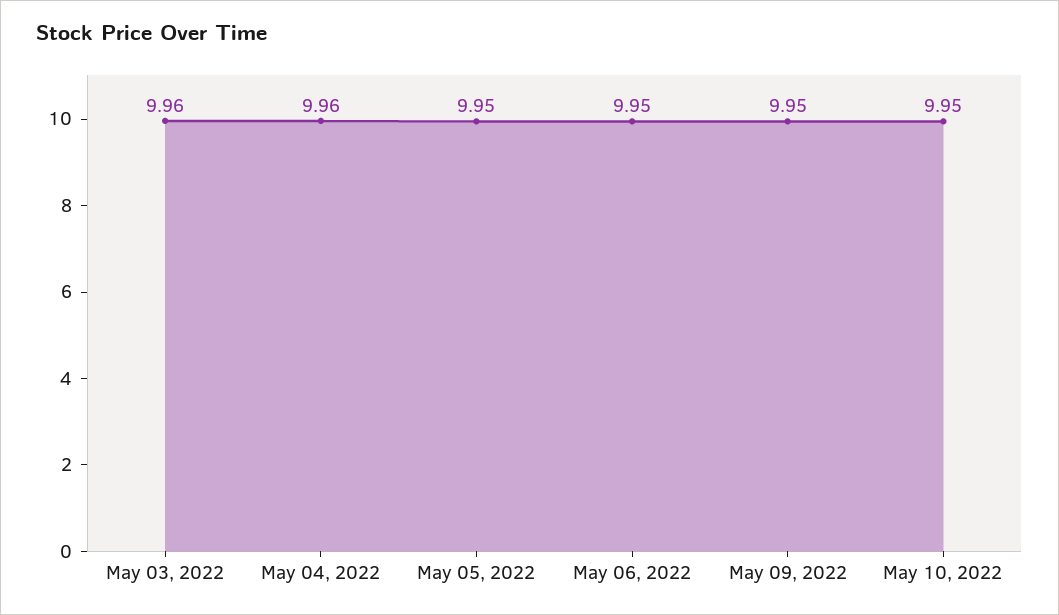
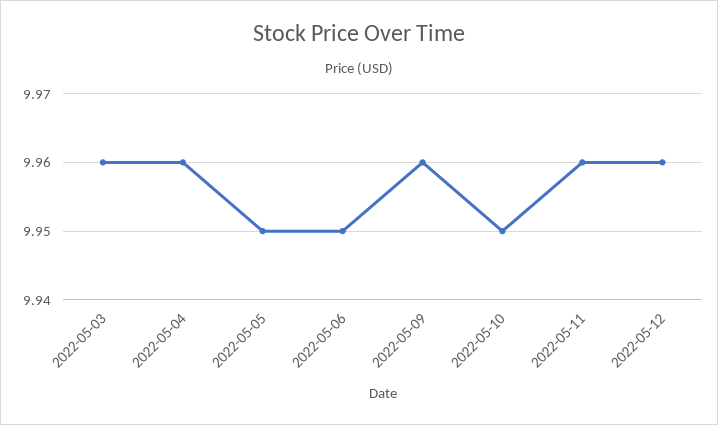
May 09, 2022: 9.95 -> 9.96
2022-05-11: none -> 9.96
2022-05-12: none -> 9.96

